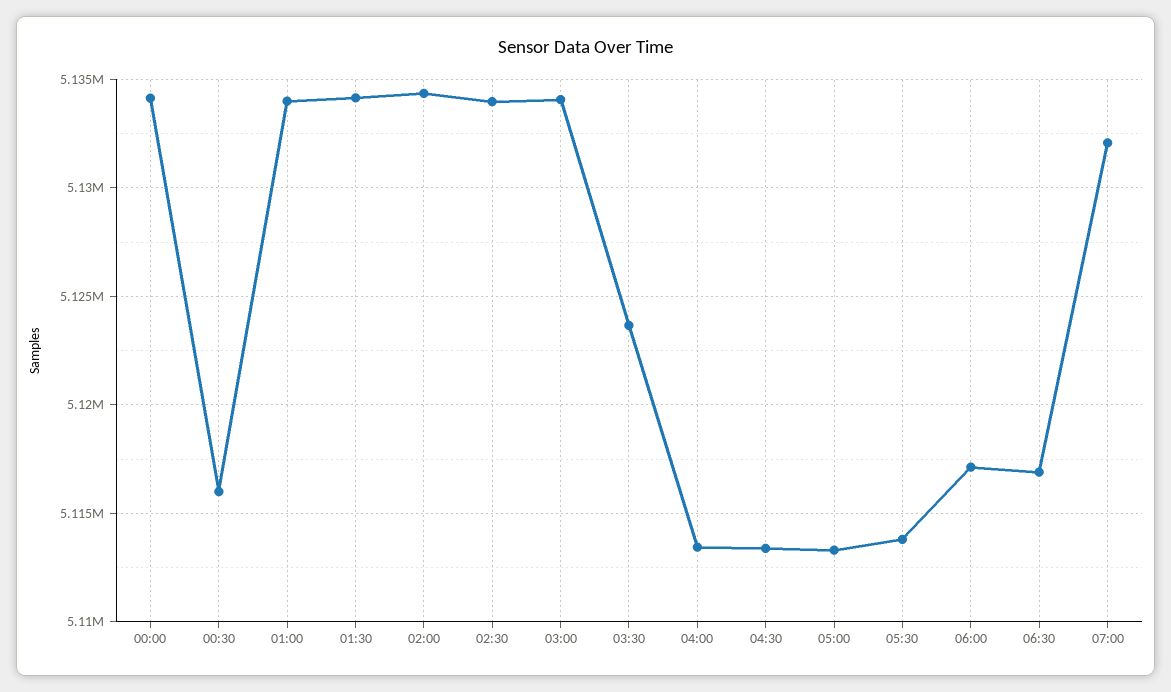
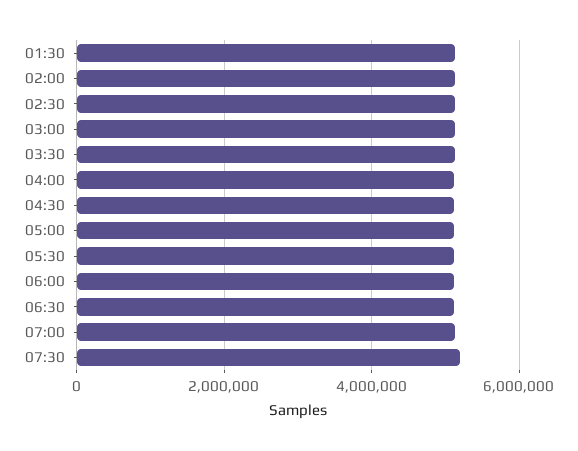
00:00: 5134000 -> none
00:30: 5116000 -> none
01:00: 5134000 -> none
07:30: none -> 5200000

